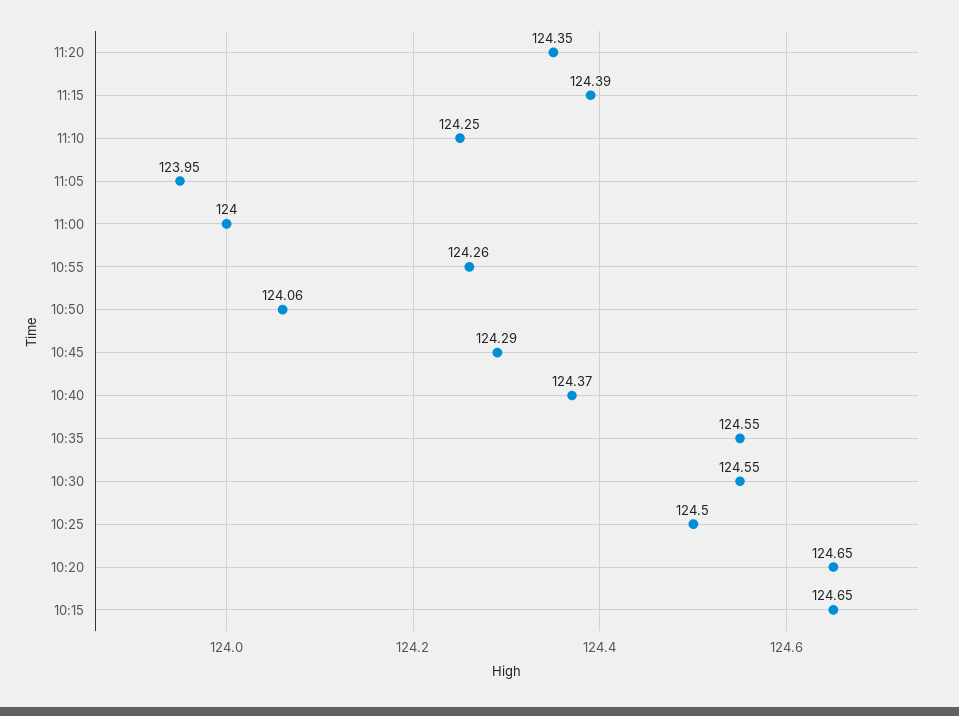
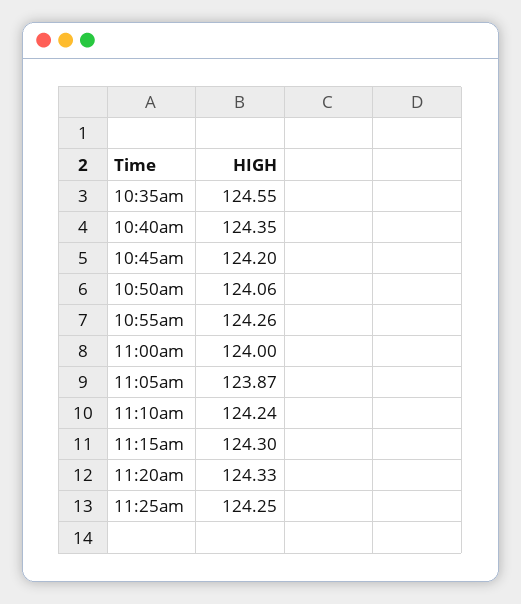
11:20: 124.35 -> 124.33
11:15: 124.39 -> 124.3
11:10: 124.25 -> 124.24
11:05: 123.95 -> 123.87
10:45: 124.29 -> 124.2
10:40: 124.37 -> 124.35
10:30: 124.55 -> none
10:25: 124.5 -> none
10:20: 124.65 -> none
10:15: 124.65 -> none
11:25am: none -> 124.25

